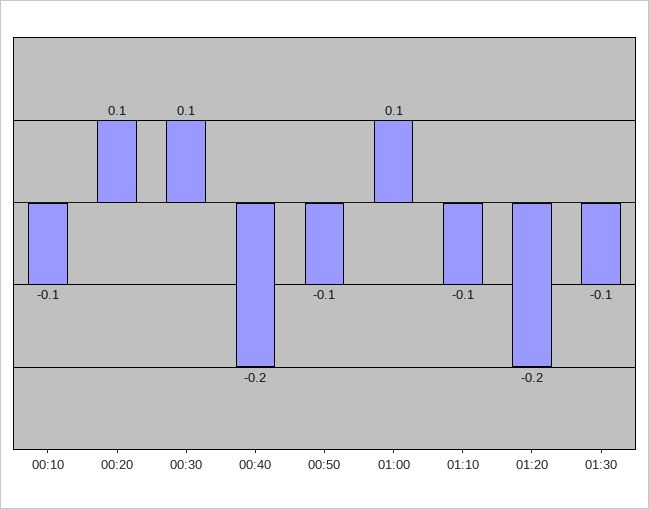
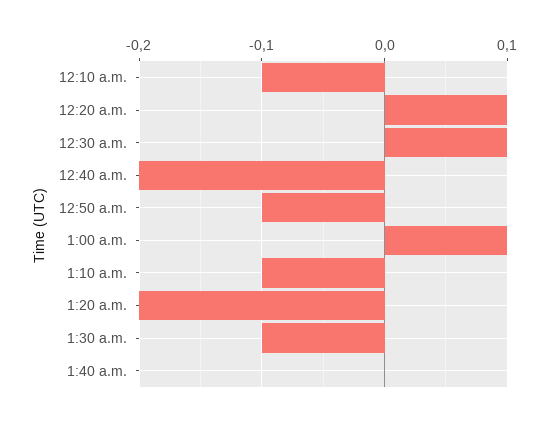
1:40 a.m.: none -> 0

